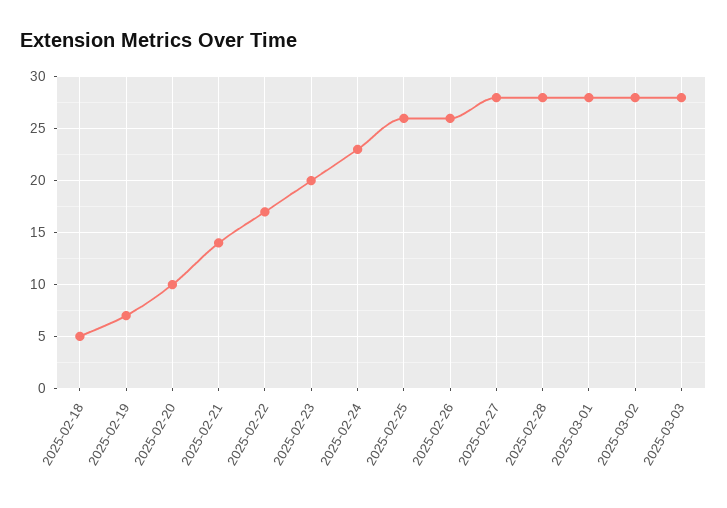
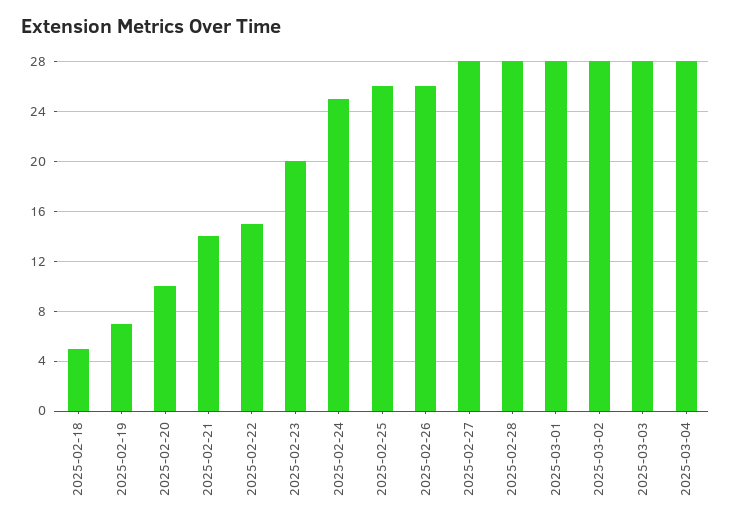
2025-02-22: 17 -> 15
2025-02-24: 23 -> 25
2025-03-04: none -> 28

